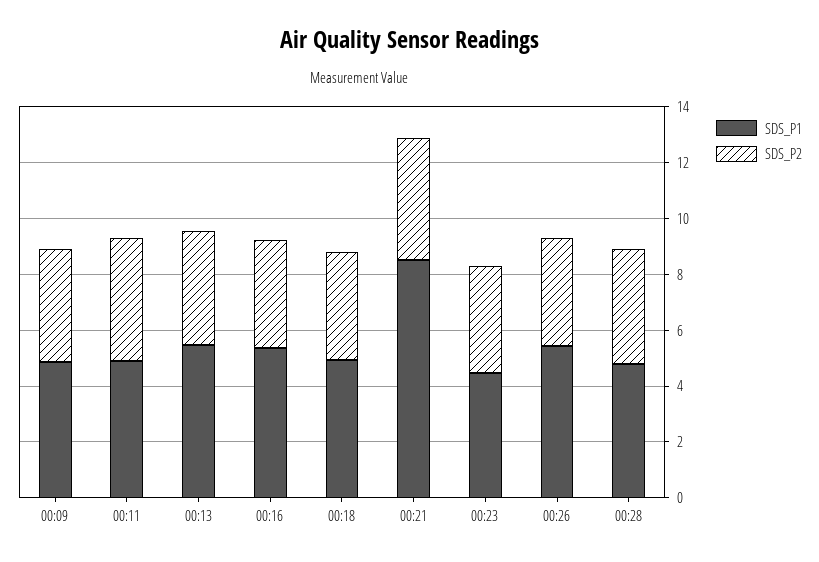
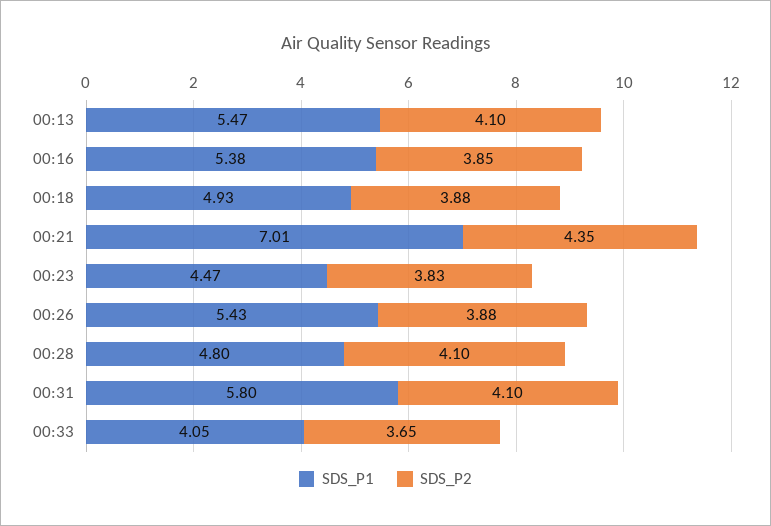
SDS_P1, 00:09: 5 -> none
SDS_P2, 00:09: 4 -> none
SDS_P1, 00:11: 5 -> none
SDS_P2, 00:11: 4.5 -> none
SDS_P1, 00:21: 8.5 -> 7.01
SDS_P1, 00:31: none -> 5.8
SDS_P2, 00:31: none -> 4.1
SDS_P1, 00:33: none -> 4.05
SDS_P2, 00:33: none -> 3.65

